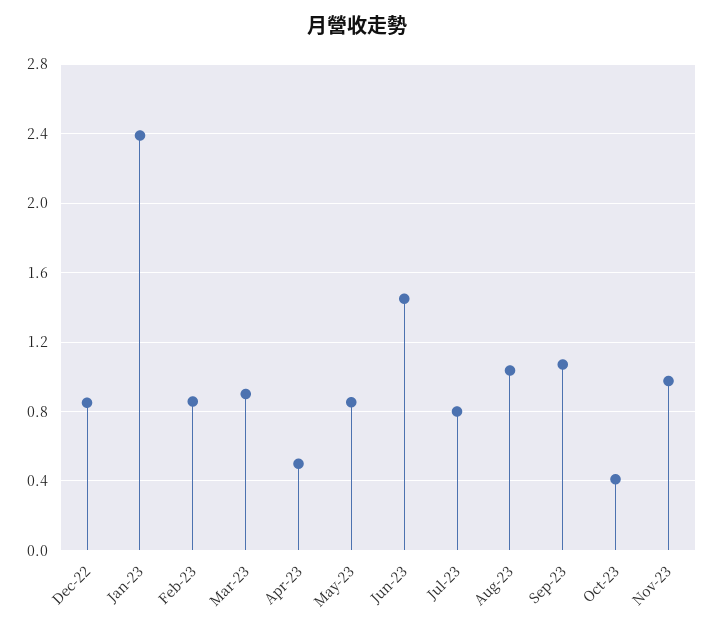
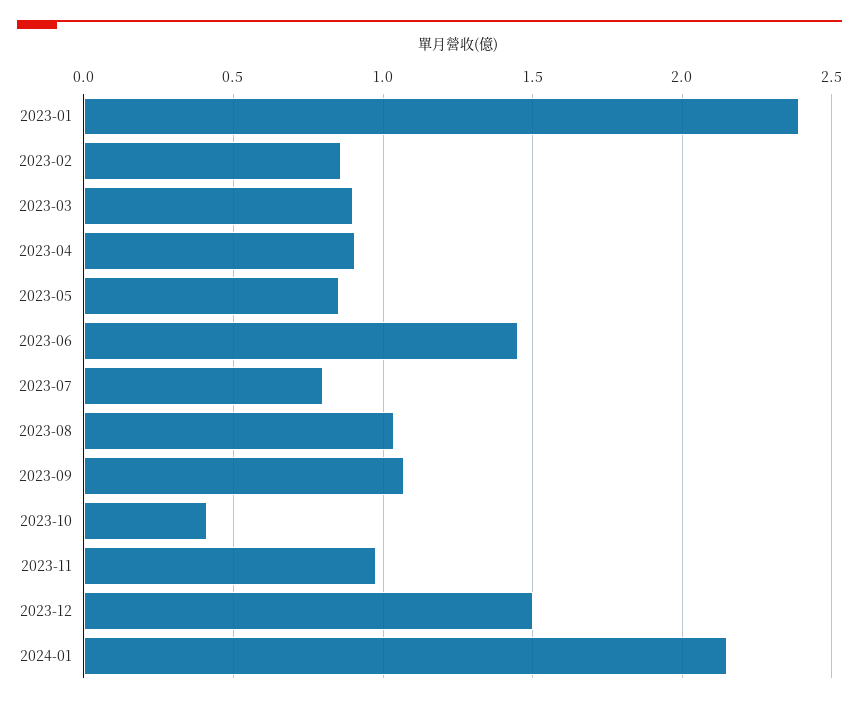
Dec-22: 0.85 -> none
Apr-23: 0.5 -> 0.9
2023-12: none -> 1.5
2024-01: none -> 2.15

